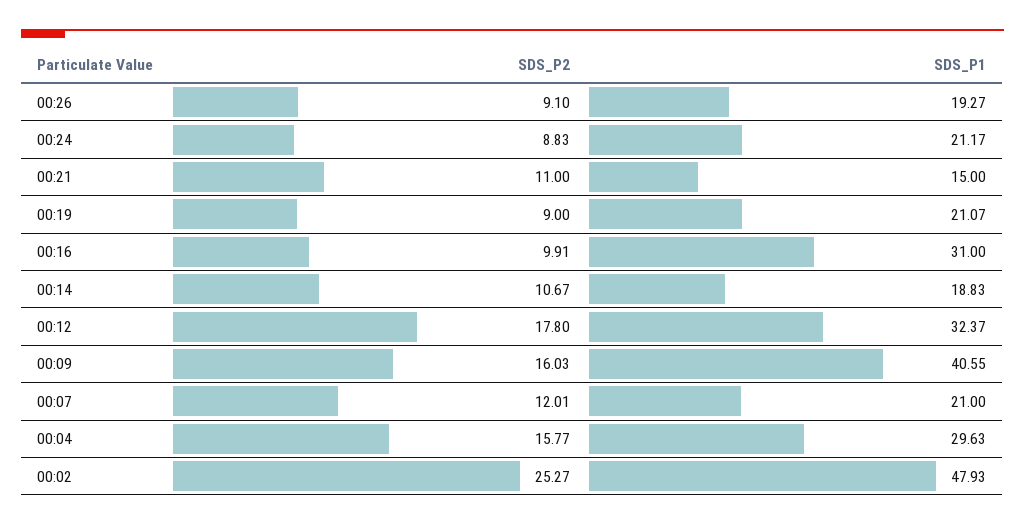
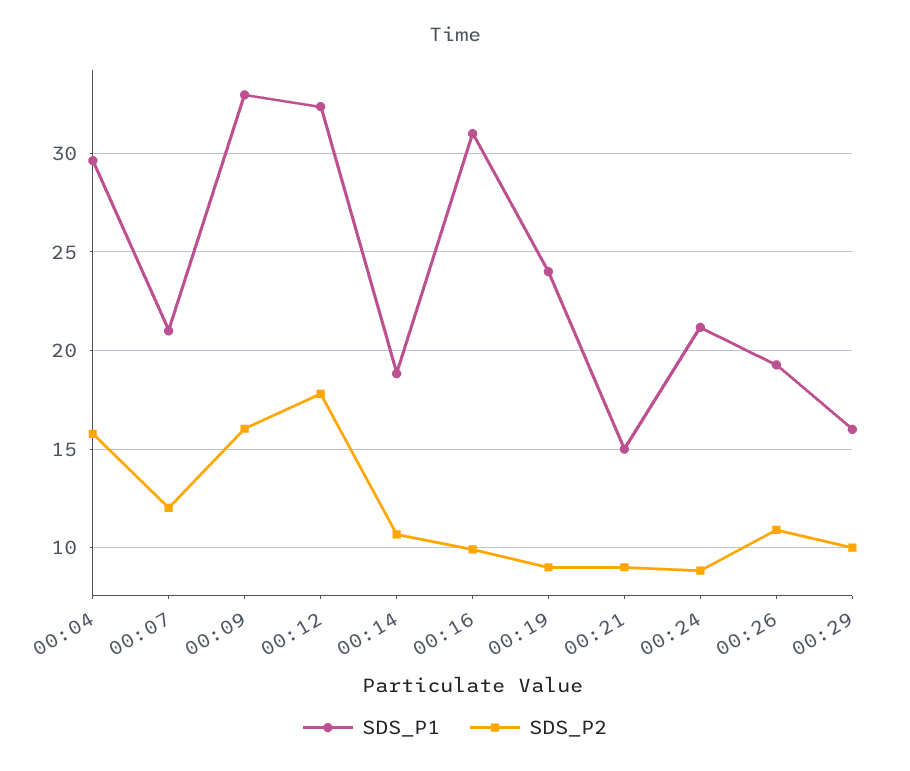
SDS_P2, 00:26: 9.1 -> 11
SDS_P2, 00:21: 11 -> 9
SDS_P1, 00:19: 21.07 -> 24
SDS_P1, 00:09: 40.55 -> 33
SDS_P2, 00:02: 25.27 -> none
SDS_P1, 00:02: 47.93 -> none
SDS_P1, 00:29: none -> 16
SDS_P2, 00:29: none -> 10

